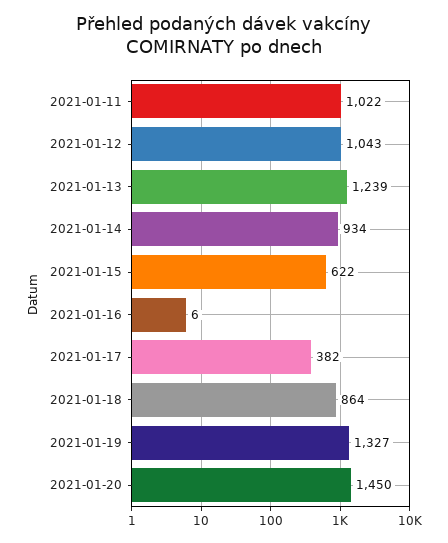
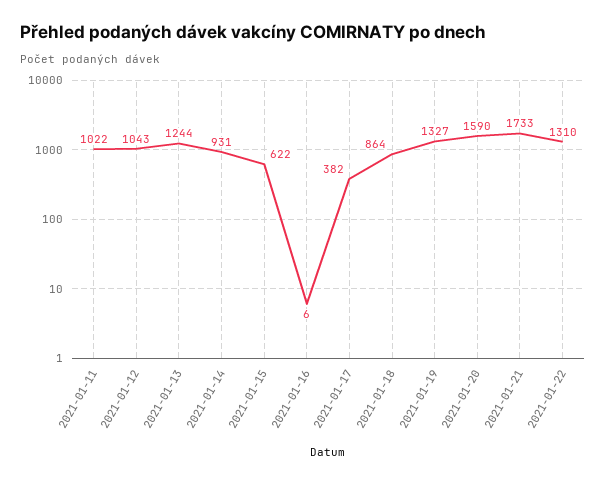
2021-01-13: 1239 -> 1244
2021-01-14: 934 -> 931
2021-01-20: 1450 -> 1590
2021-01-21: none -> 1733
2021-01-22: none -> 1310

